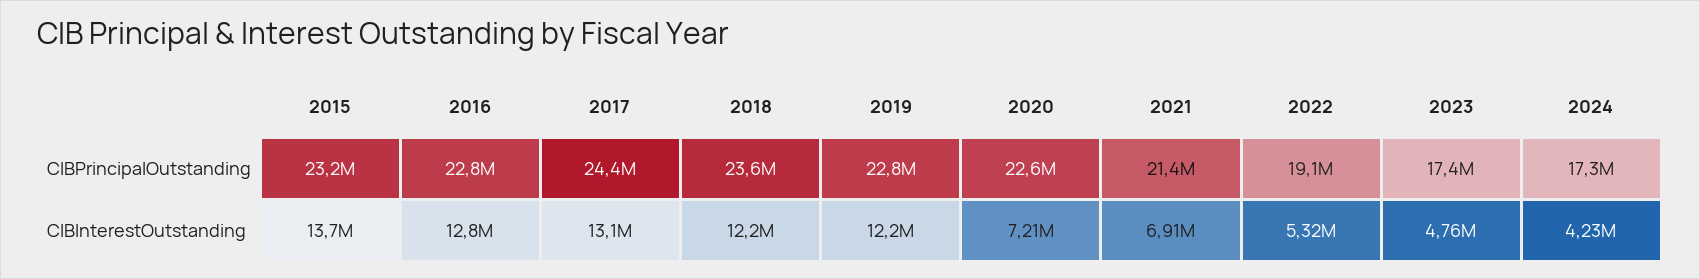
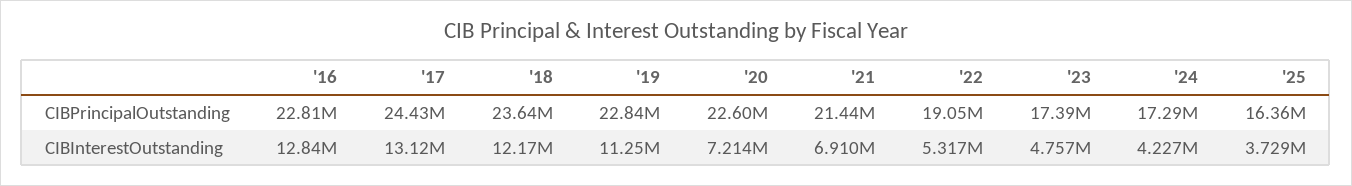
2015, CIBPrincipalOutstanding: 23200000 -> none
2015, CIBInterestOutstanding: 13700000 -> none
2019, CIBInterestOutstanding: 12200000 -> 11250000
'25, CIBPrincipalOutstanding: none -> 16360000
'25, CIBInterestOutstanding: none -> 3729000

